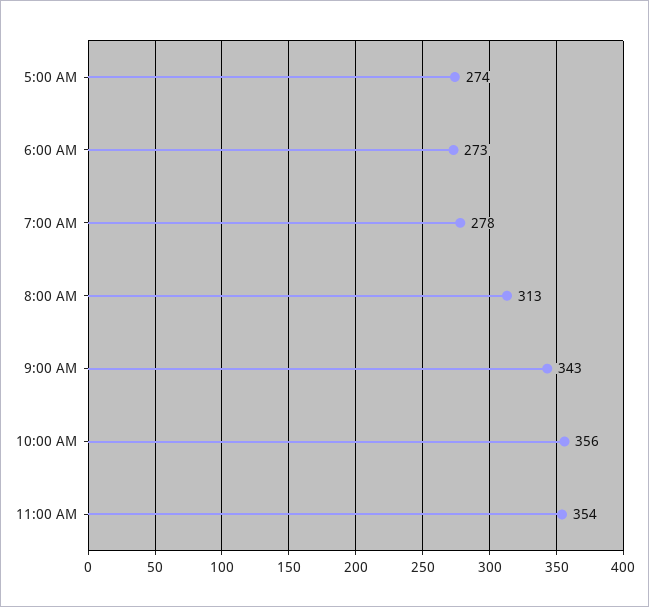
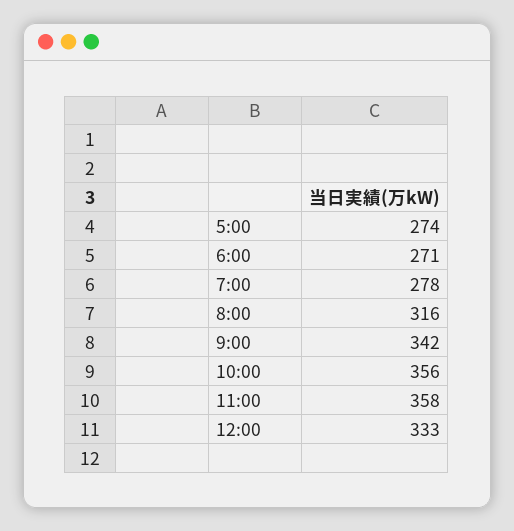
6:00 AM: 273 -> 271
8:00 AM: 313 -> 316
9:00 AM: 343 -> 342
11:00 AM: 354 -> 358
12:00: none -> 333

